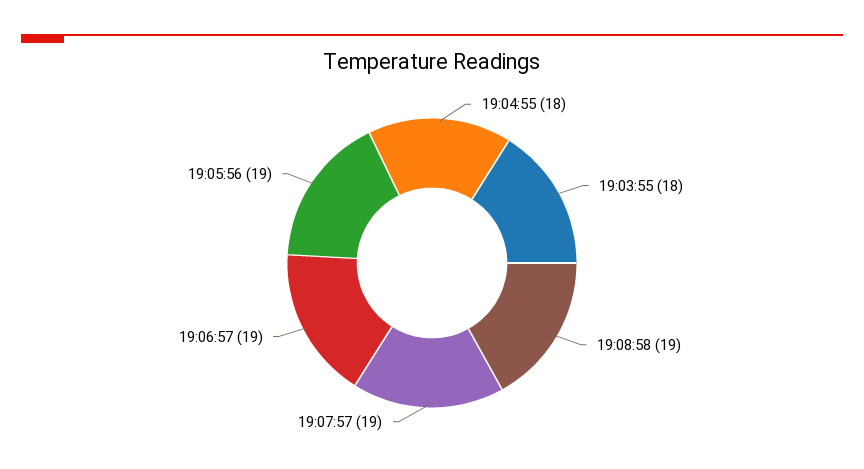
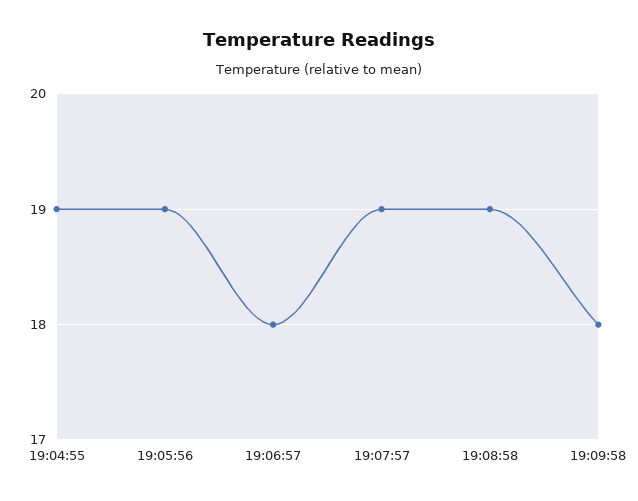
19:04:55: 18 -> 19
19:03:55: 18 -> none
19:06:57: 19 -> 18
19:09:58: none -> 18

